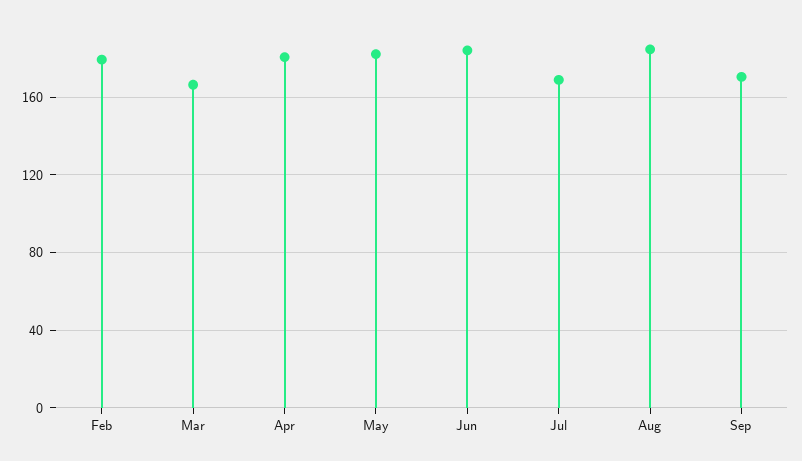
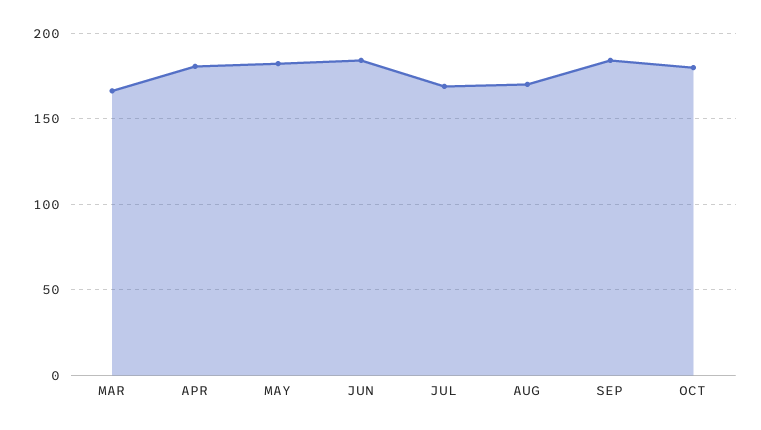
Feb: 180 -> none
Aug: 185 -> 170
Sep: 170 -> 185
OCT: none -> 180

